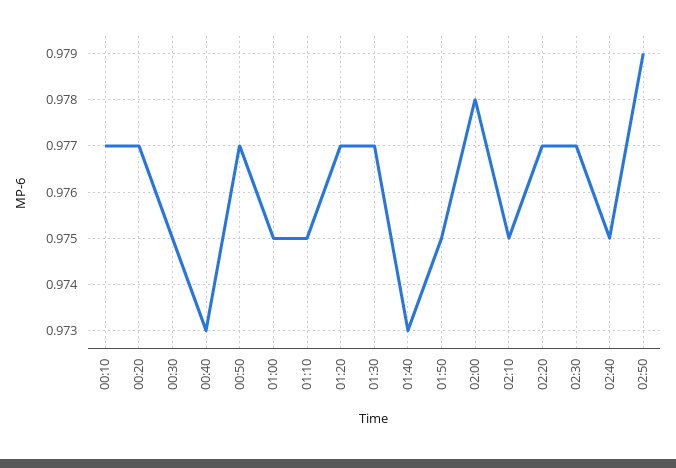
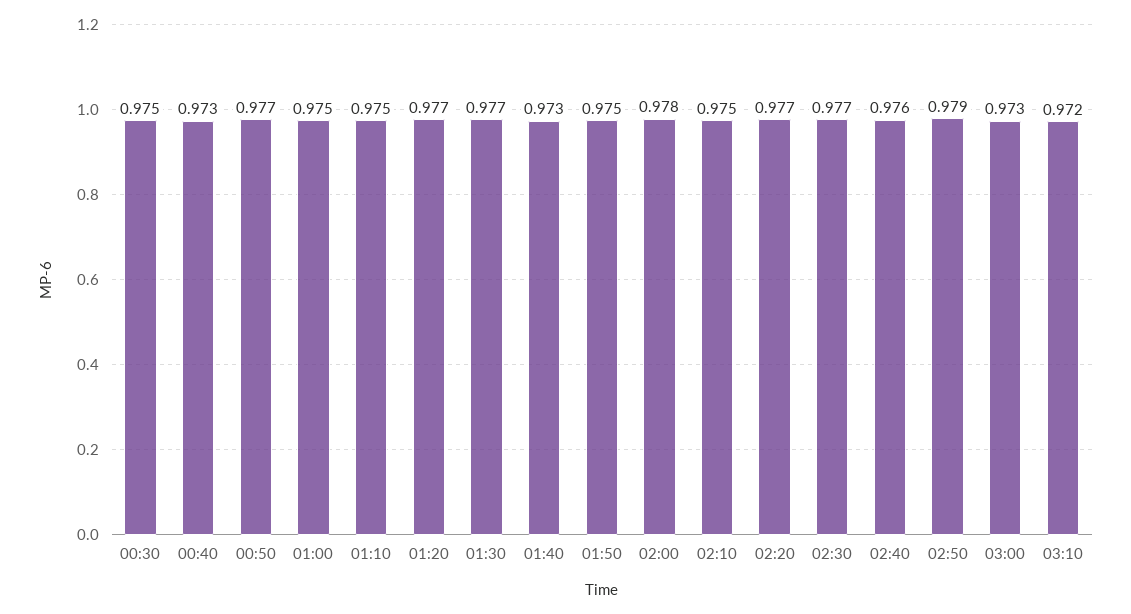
00:10: 0.977 -> none
00:20: 0.977 -> none
02:40: 0.975 -> 0.976
03:00: none -> 0.973
03:10: none -> 0.972

